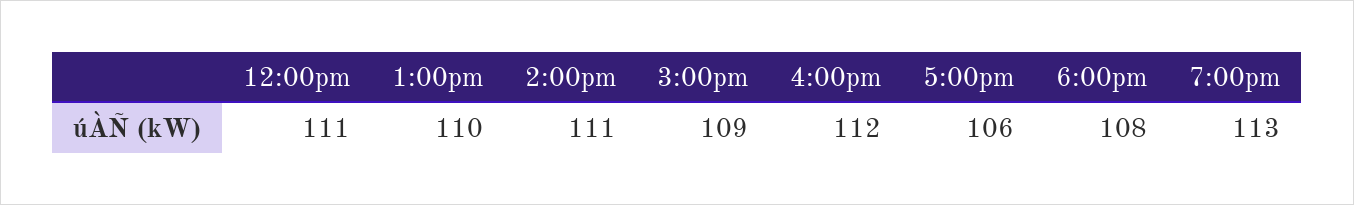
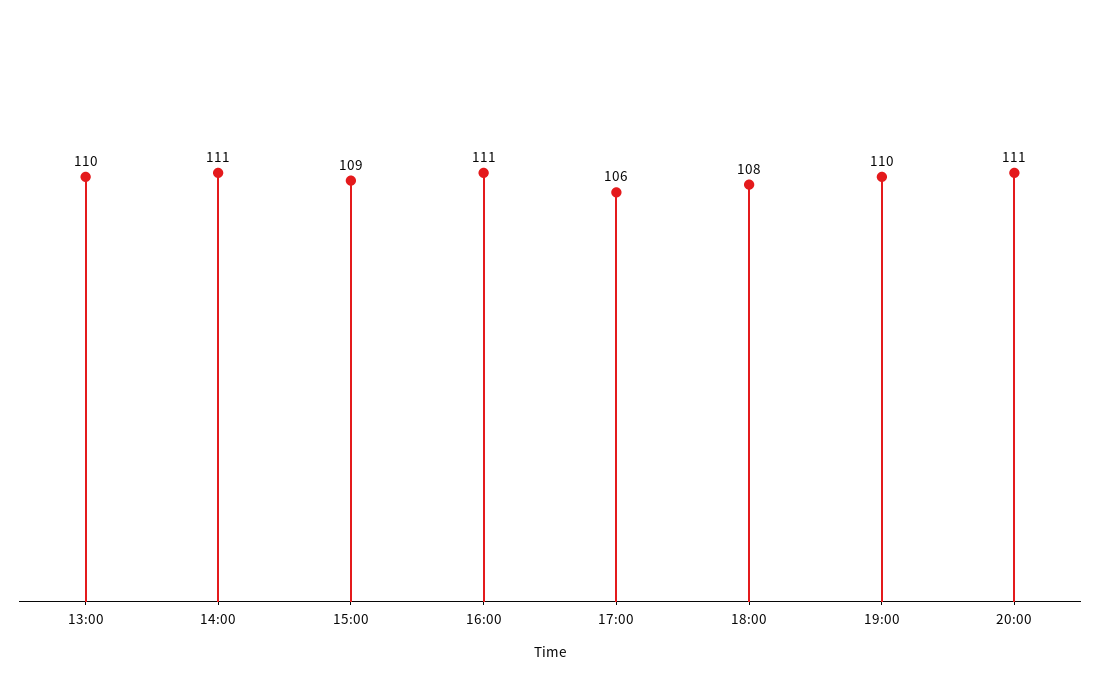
12:00pm: 111 -> none
4:00pm: 112 -> 111
7:00pm: 113 -> 110
20:00: none -> 111

